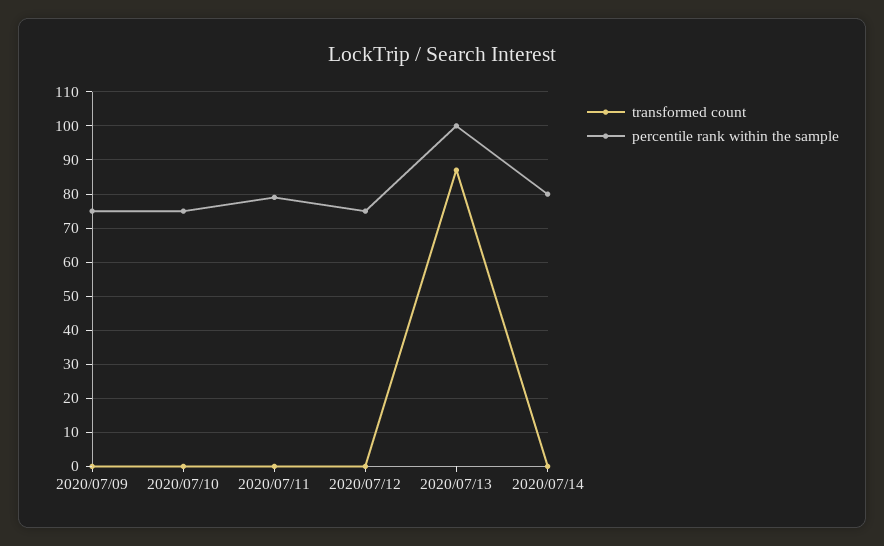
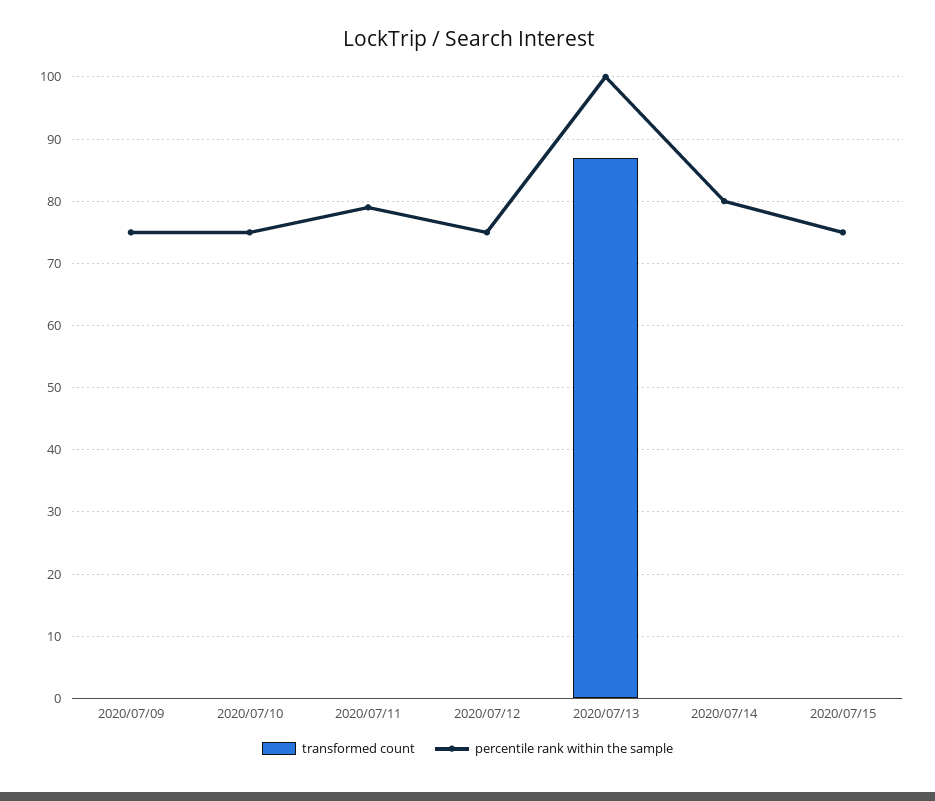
transformed count, 2020/07/15: none -> 0
percentile rank within the sample, 2020/07/15: none -> 75

